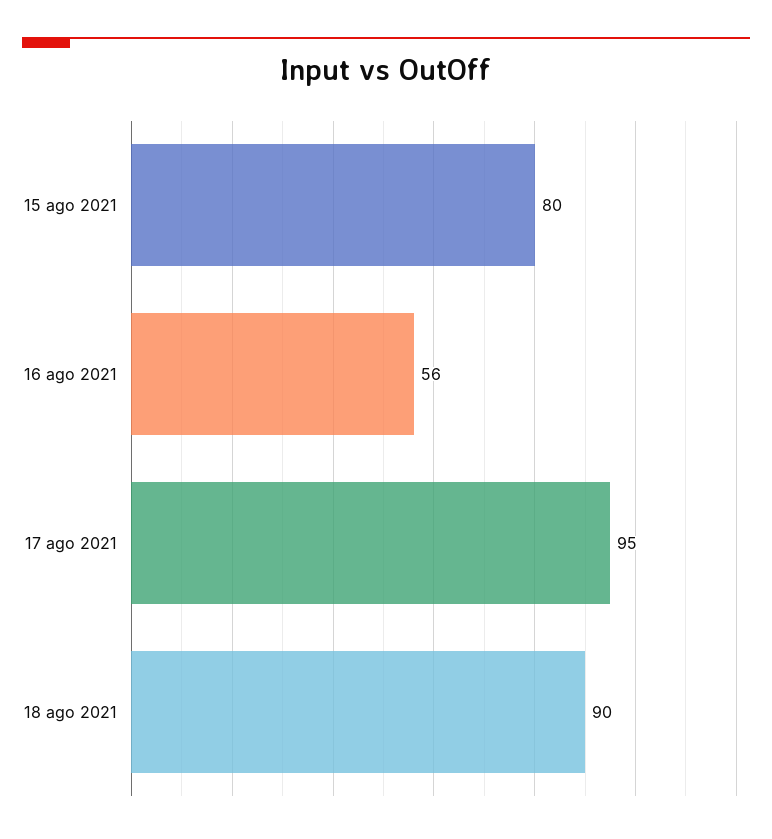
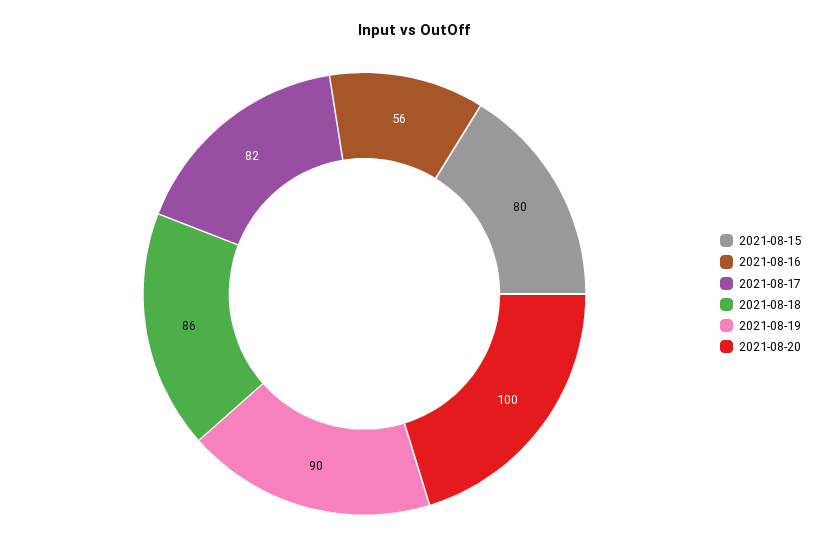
17 ago 2021: 95 -> 82
18 ago 2021: 90 -> 86
2021-08-19: none -> 90
2021-08-20: none -> 100

